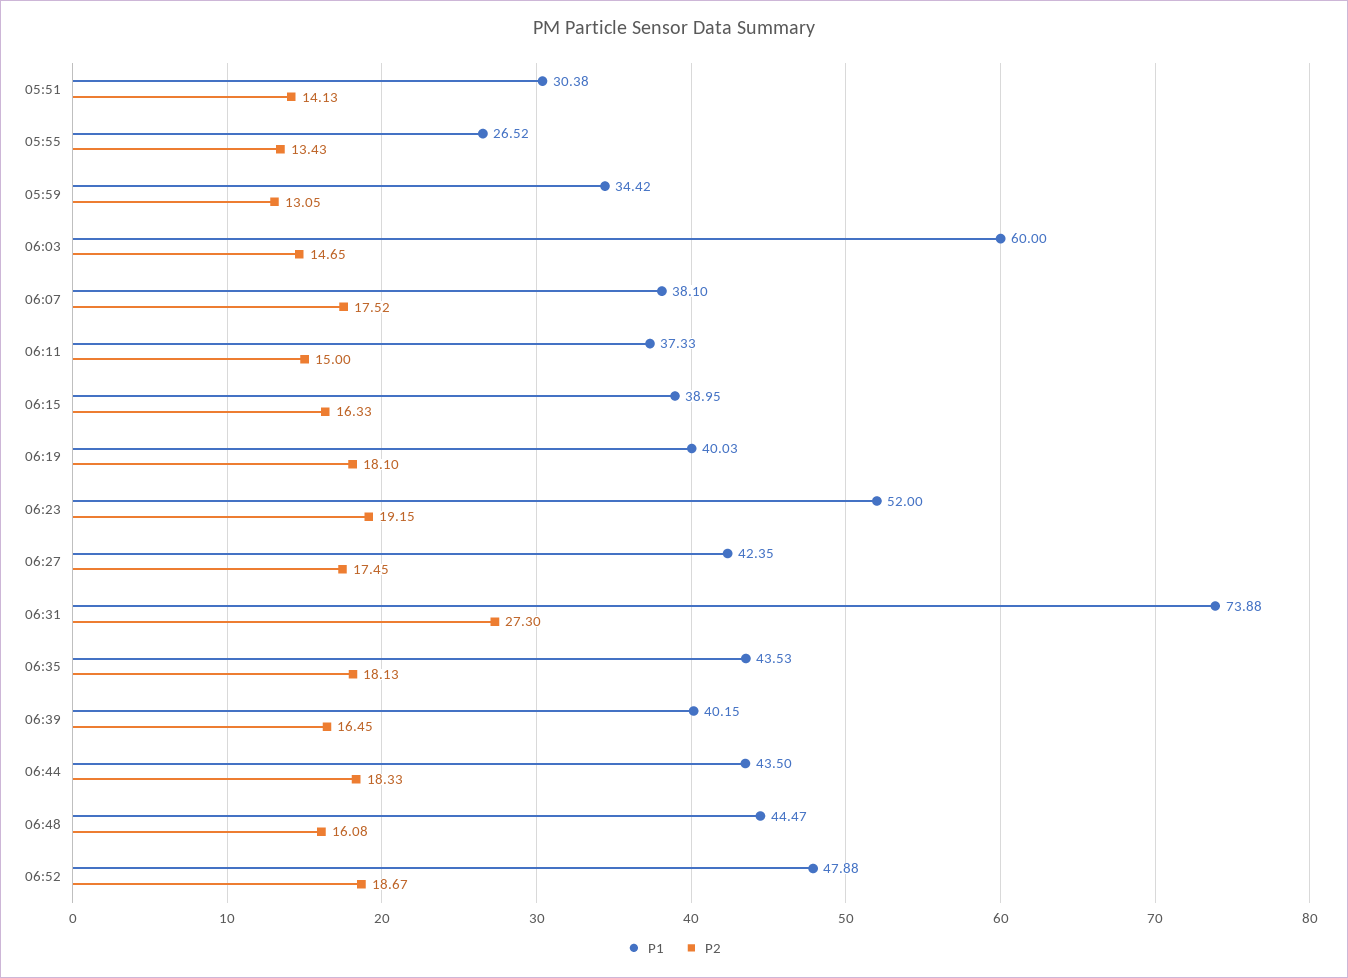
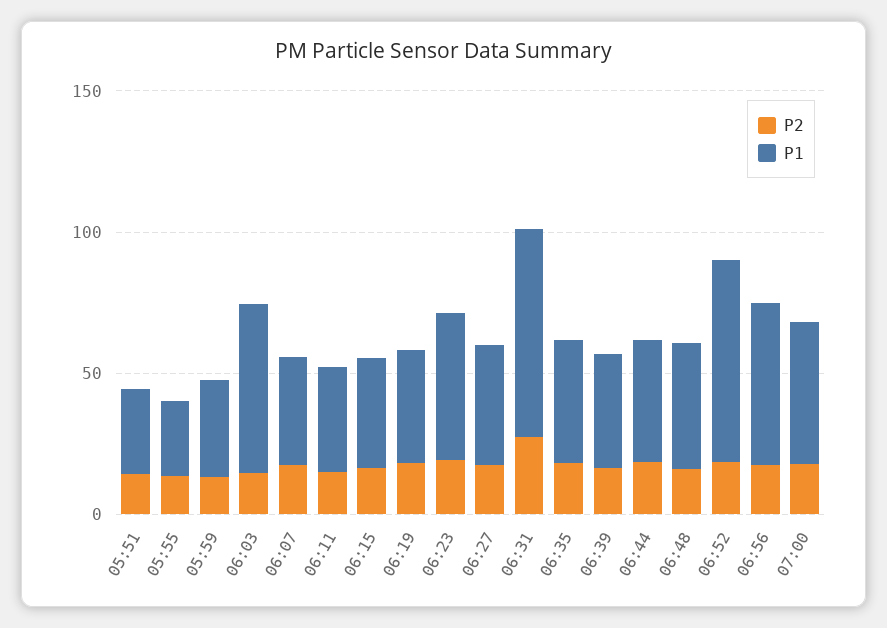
P1, 06:52: 47.88 -> 70
P2, 06:56: none -> 20
P1, 06:56: none -> 60
P2, 07:00: none -> 20
P1, 07:00: none -> 50

